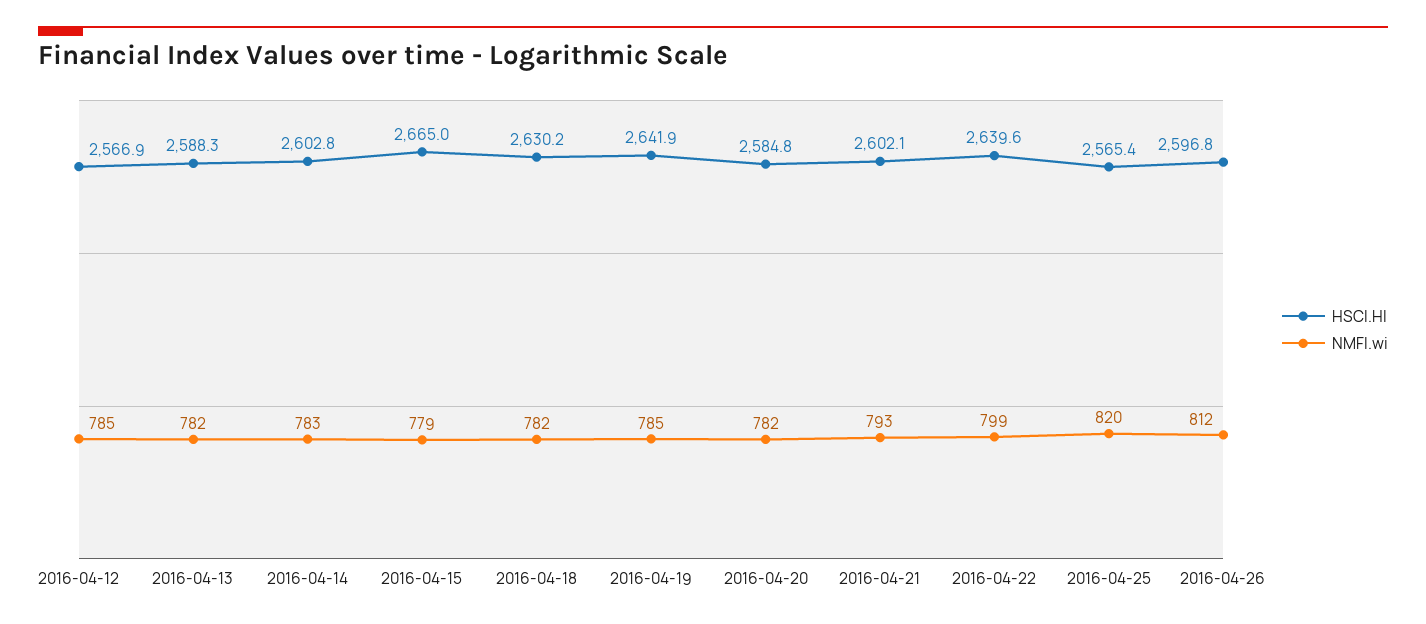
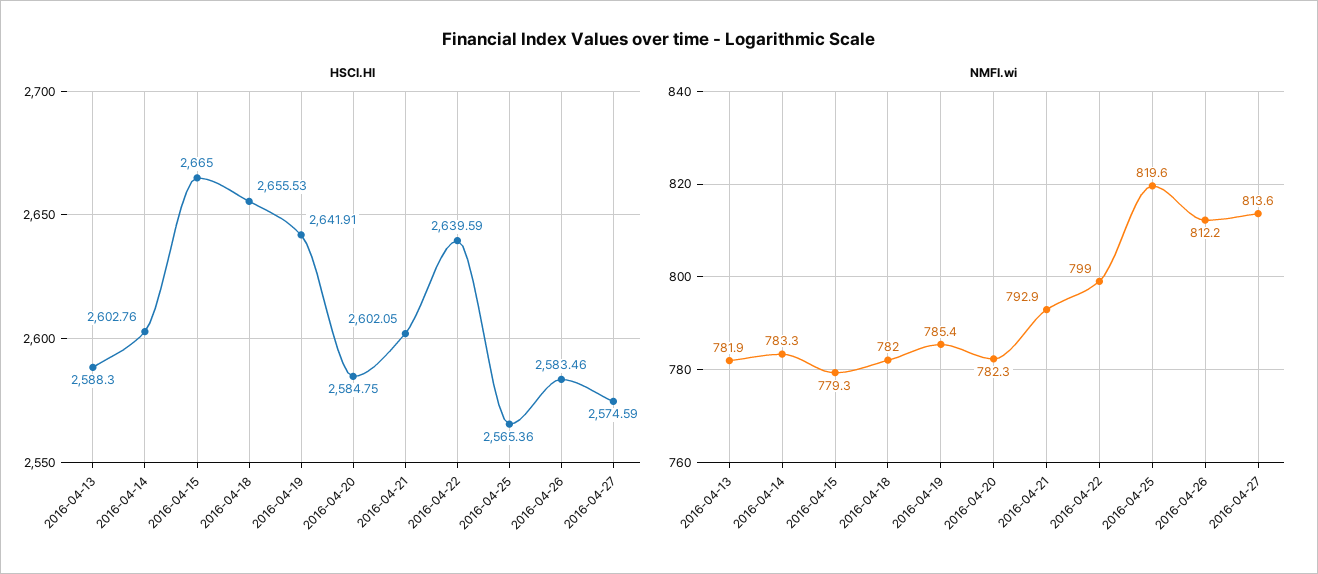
HSCI.HI, 2016-04-12: 2566.9 -> none
NMFI.wi, 2016-04-12: 785 -> none
HSCI.HI, 2016-04-18: 2630.2 -> 2655.53
HSCI.HI, 2016-04-26: 2596.8 -> 2583.46
HSCI.HI, 2016-04-27: none -> 2574.59
NMFI.wi, 2016-04-27: none -> 813.6

